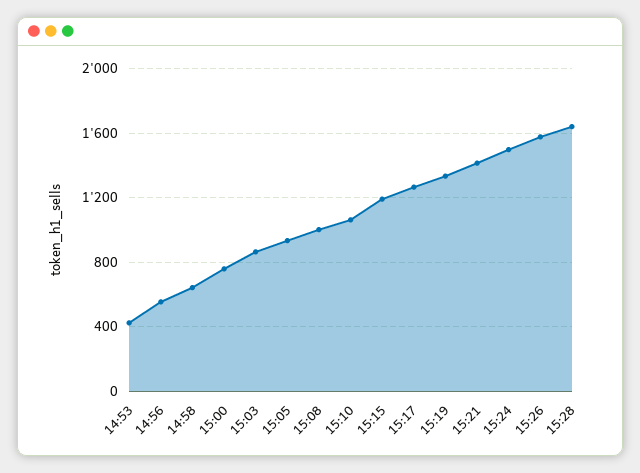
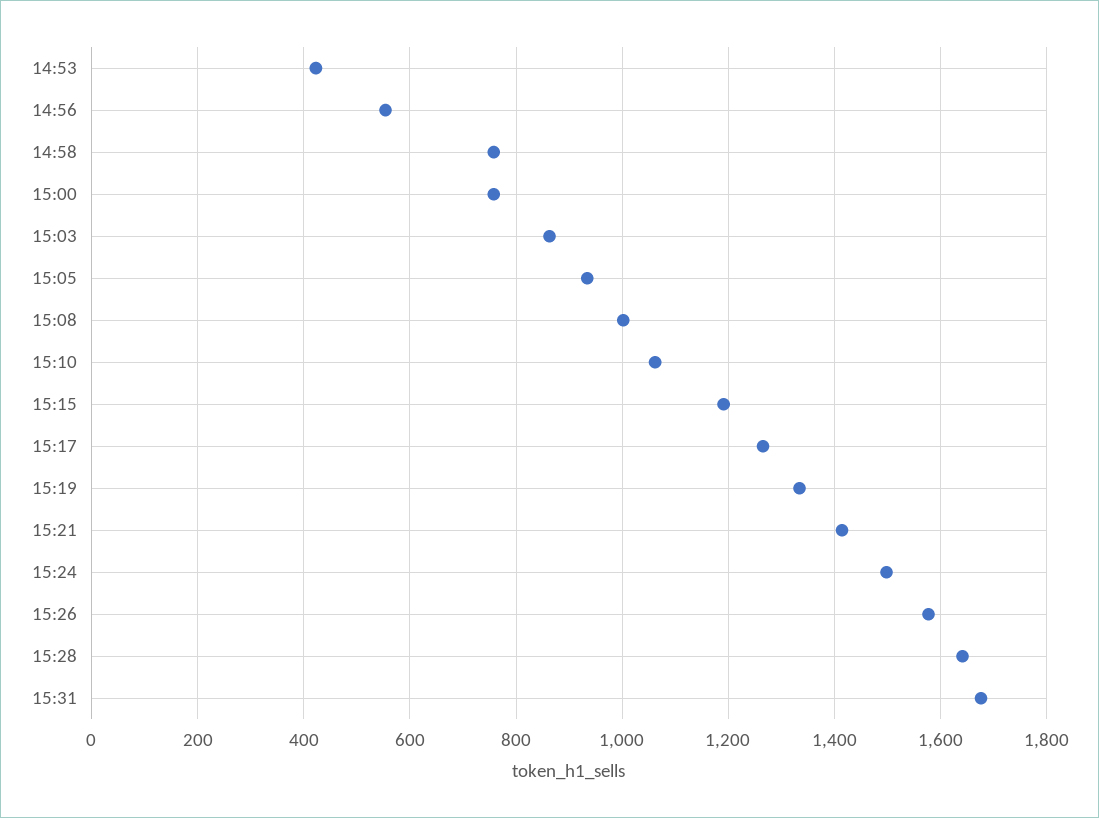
14:58: 650 -> 760
15:31: none -> 1680

